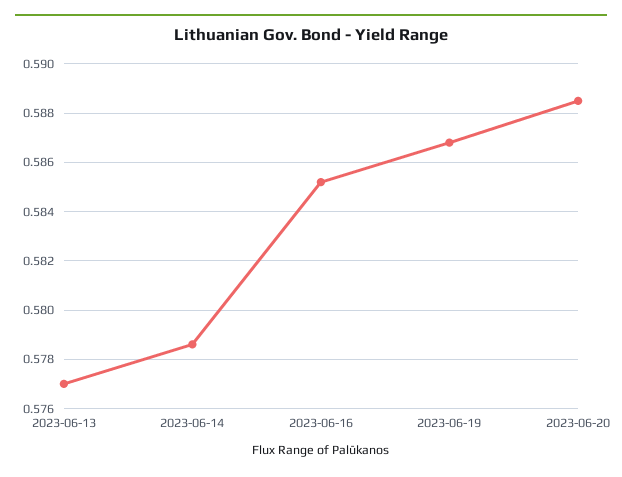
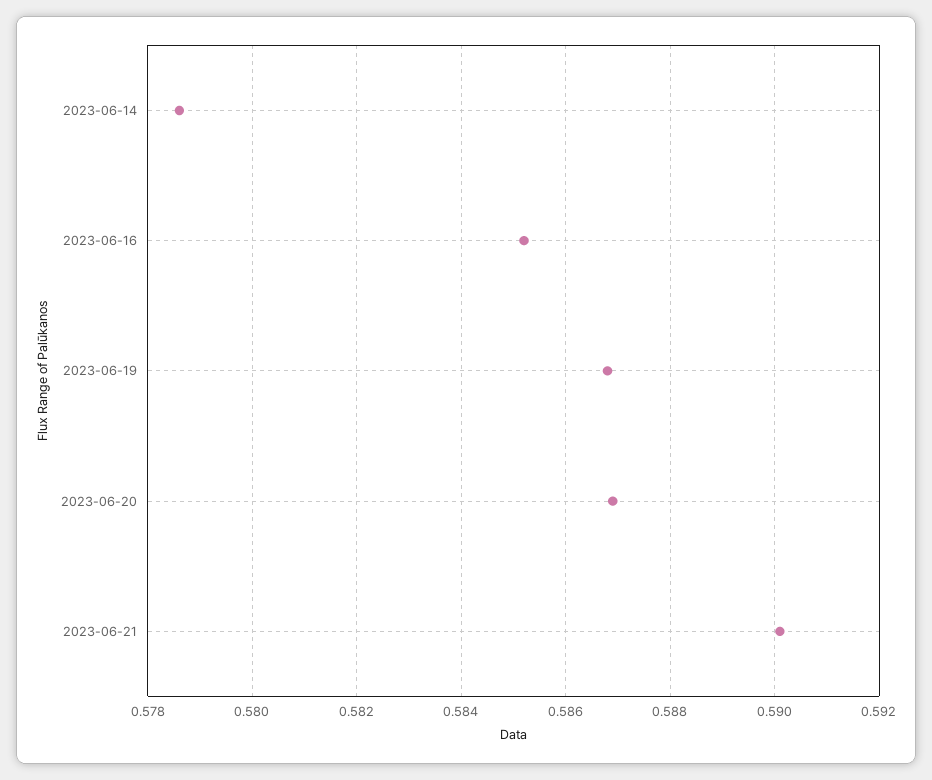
2023-06-13: 0.577 -> none
2023-06-20: 0.5885 -> 0.587
2023-06-21: none -> 0.59

